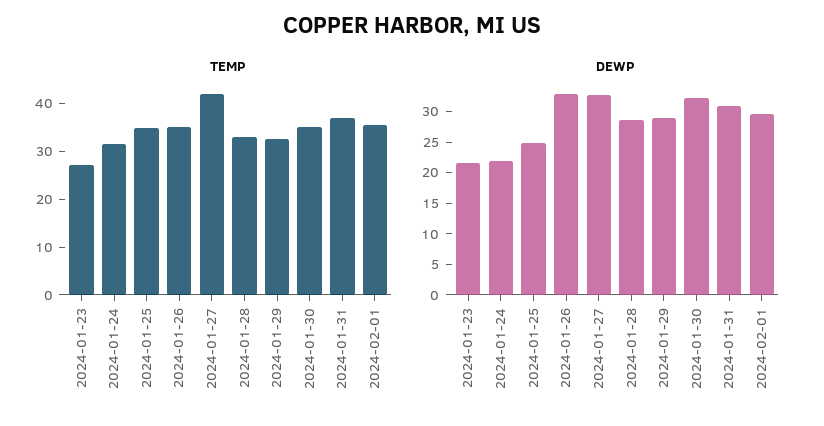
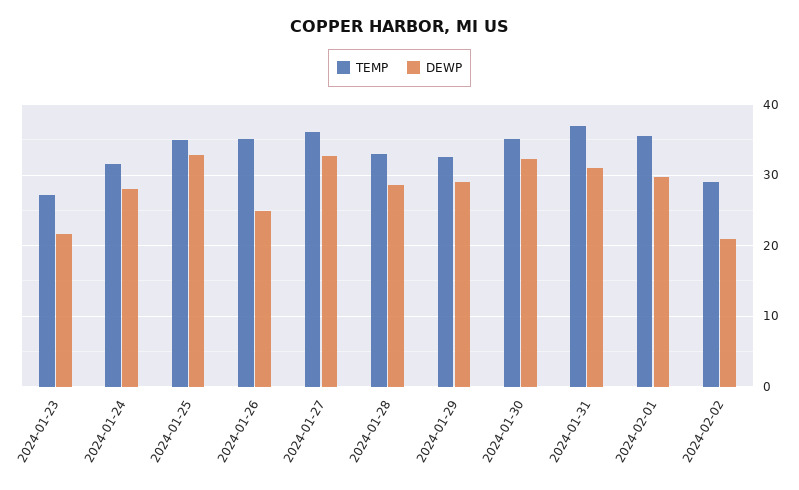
TEMP, 2024-01-27: 42 -> 36
DEWP, 2024-01-24: 22.5 -> 28
DEWP, 2024-01-25: 25 -> 33
DEWP, 2024-01-26: 32.5 -> 25
TEMP, 2024-02-02: none -> 29
DEWP, 2024-02-02: none -> 21

